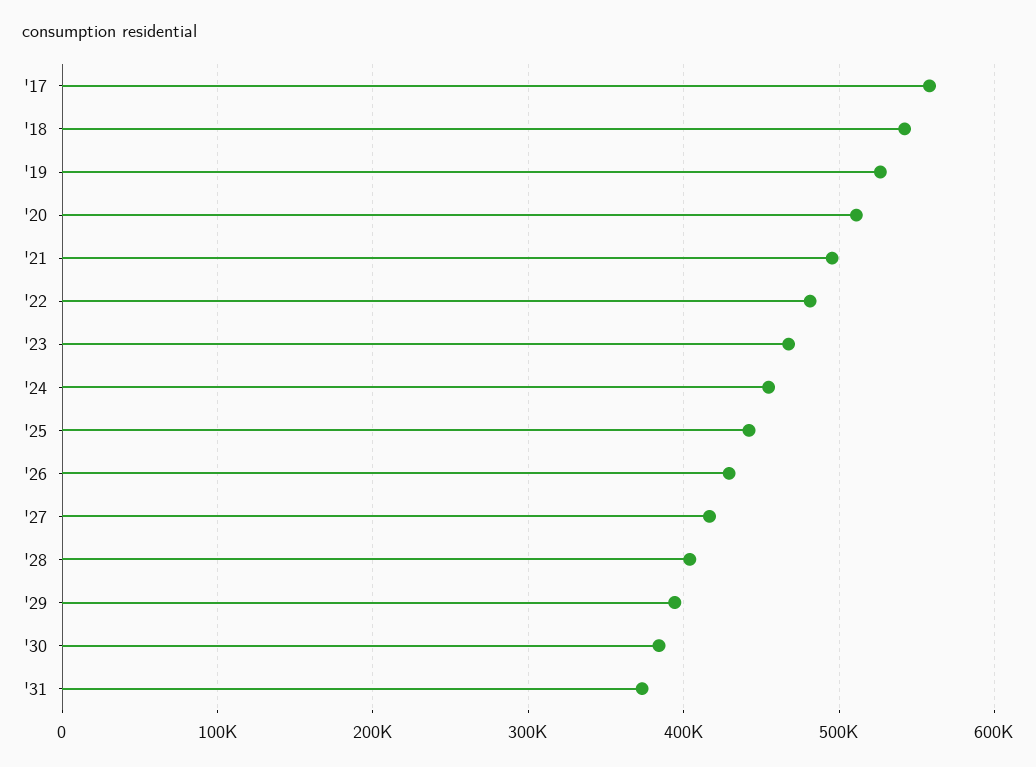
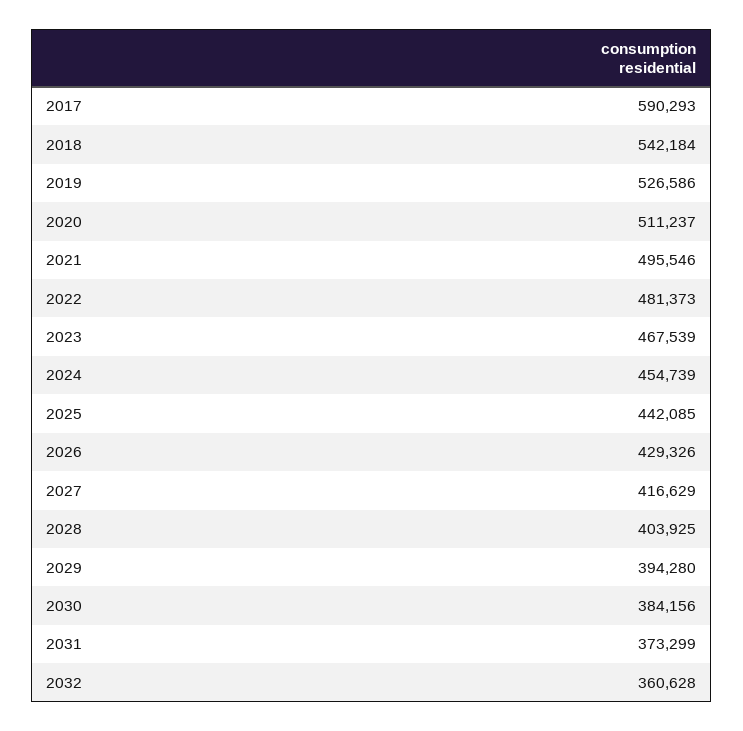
'17: 560000 -> 590293
2032: none -> 360628

